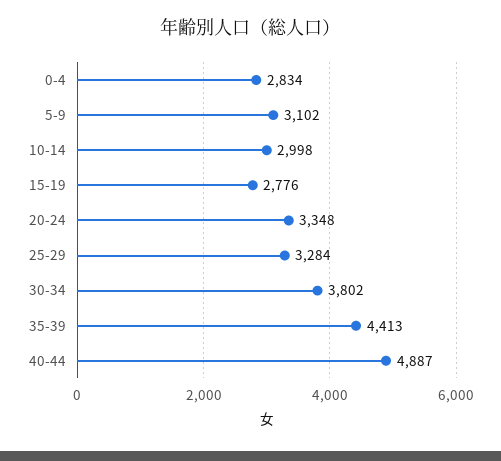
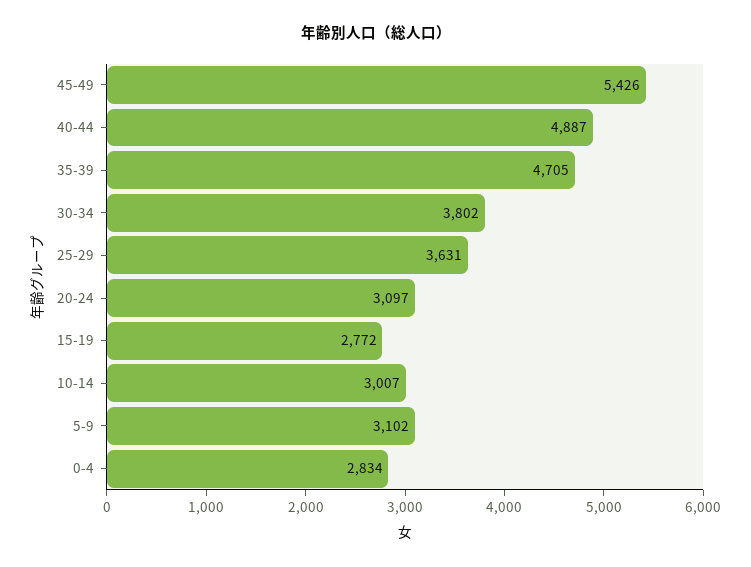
10-14: 2998 -> 3007
15-19: 2776 -> 2772
20-24: 3348 -> 3097
25-29: 3284 -> 3631
35-39: 4413 -> 4705
45-49: none -> 5426

